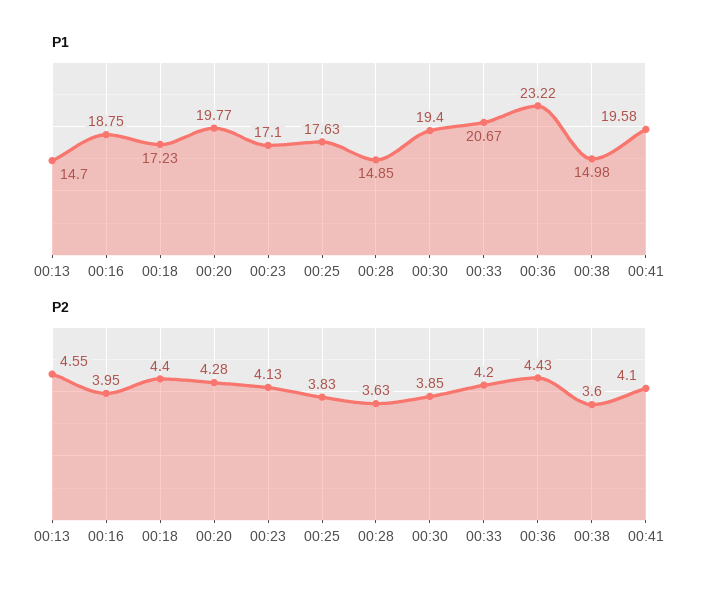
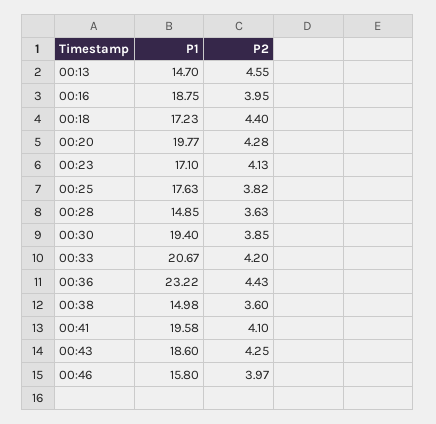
P2, 00:25: 3.83 -> 3.82
P1, 00:43: none -> 18.6
P2, 00:43: none -> 4.25
P1, 00:46: none -> 15.8
P2, 00:46: none -> 3.97

